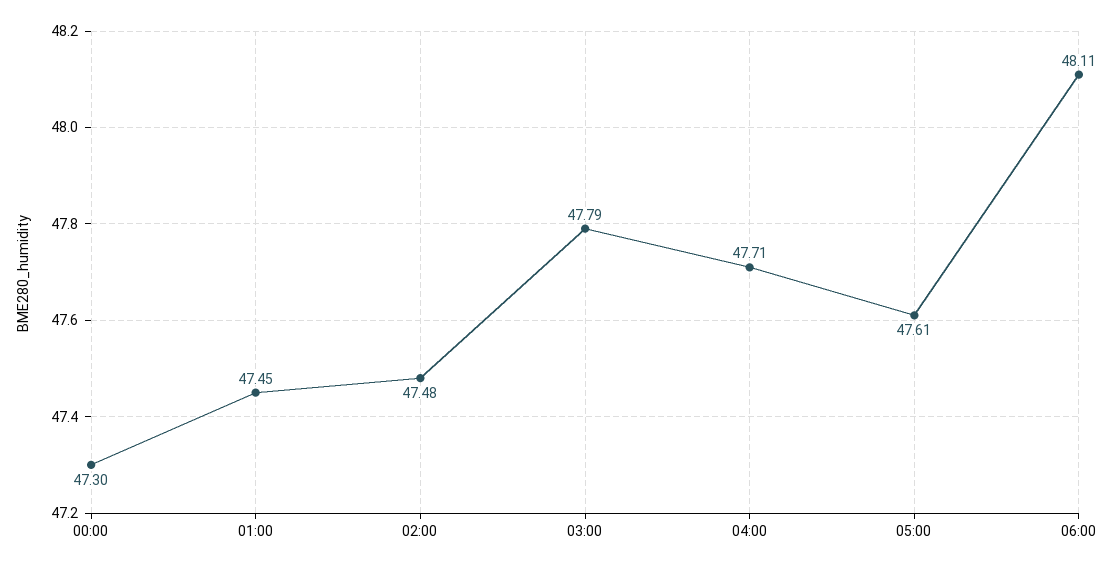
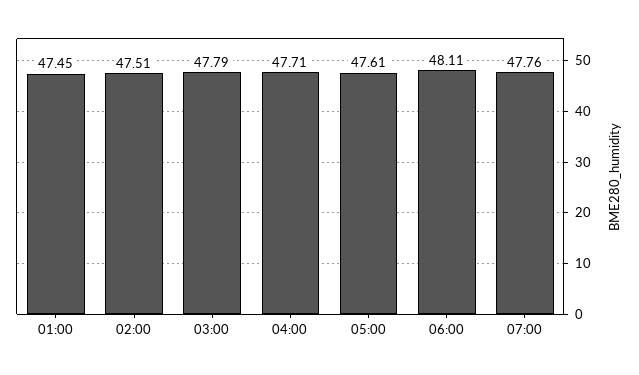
00:00: 47.3 -> none
02:00: 47.48 -> 47.51
07:00: none -> 47.76

